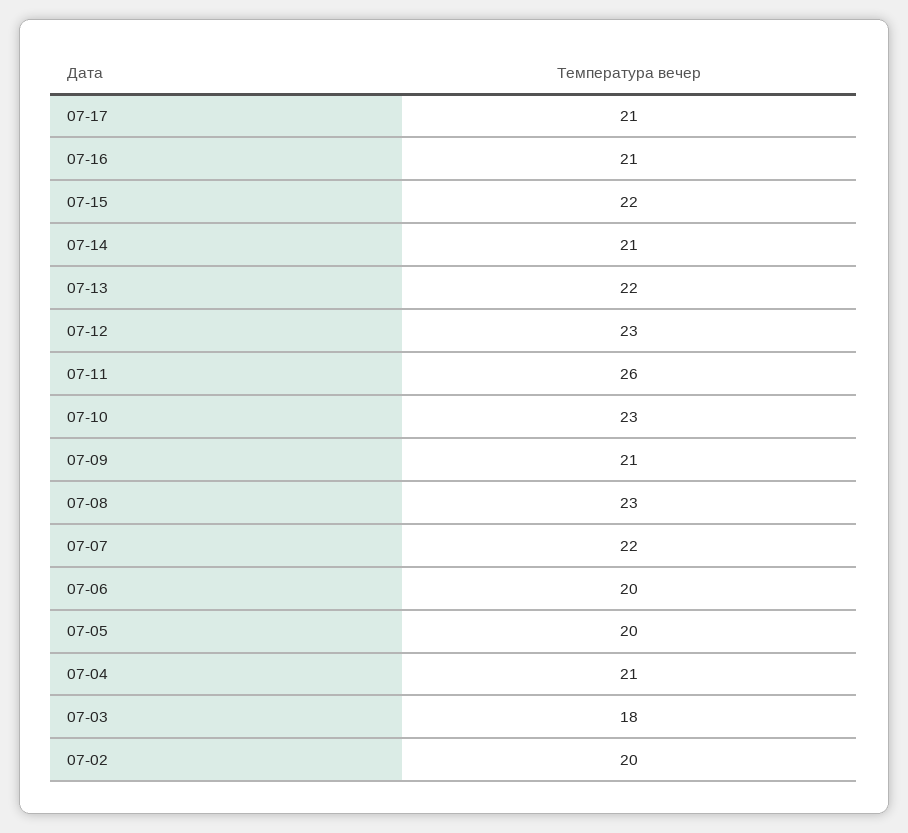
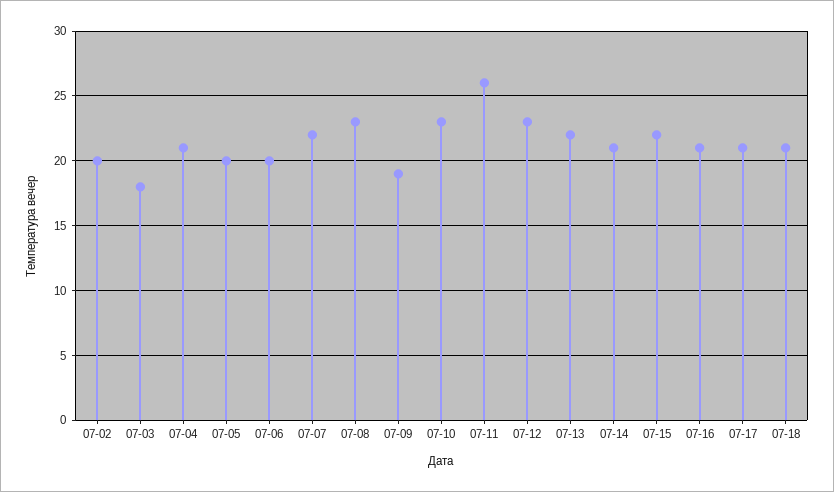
07-09: 21 -> 19
07-18: none -> 21

